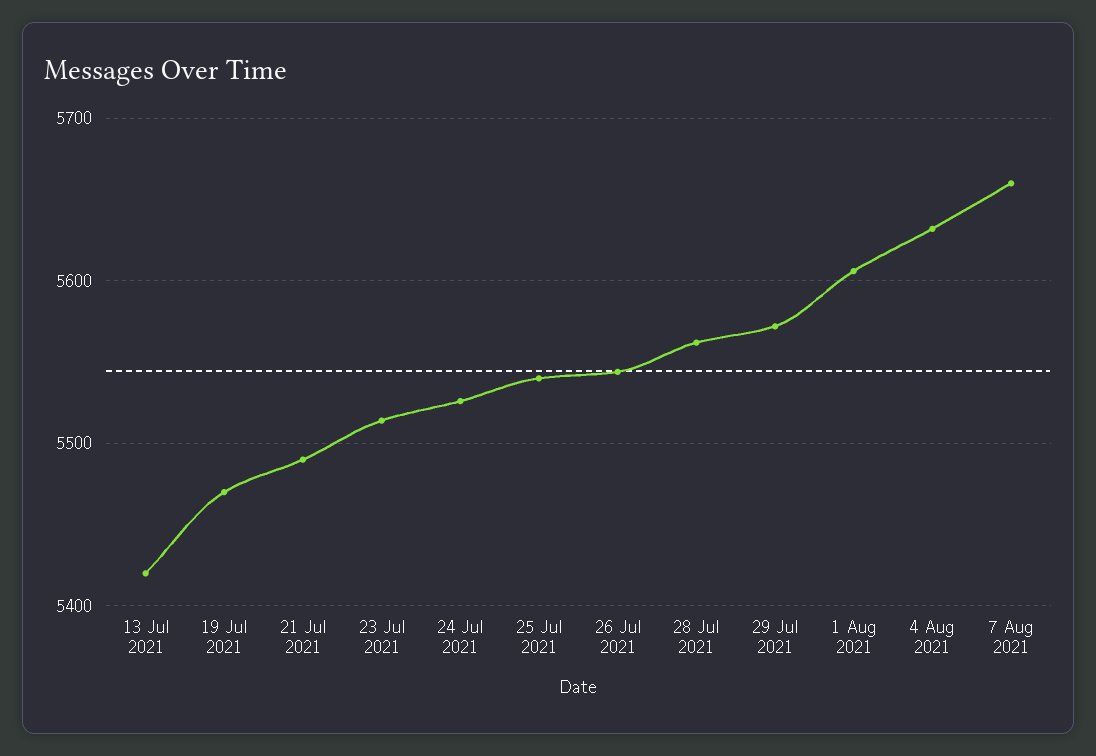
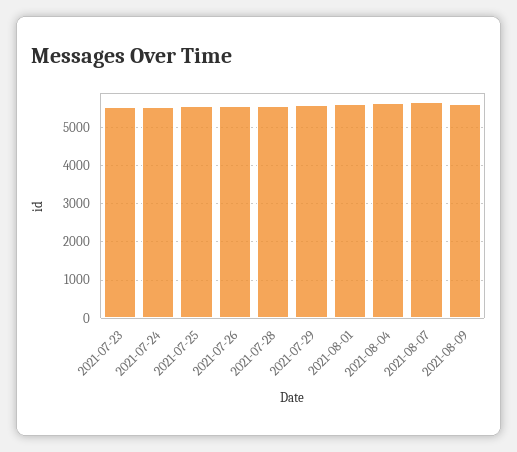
13 Jul 2021: 5420 -> none
19 Jul 2021: 5470 -> none
21 Jul 2021: 5490 -> none
2021-08-09: none -> 5600

